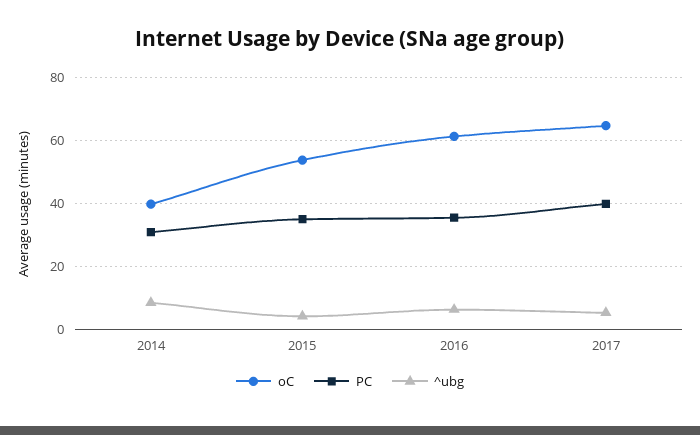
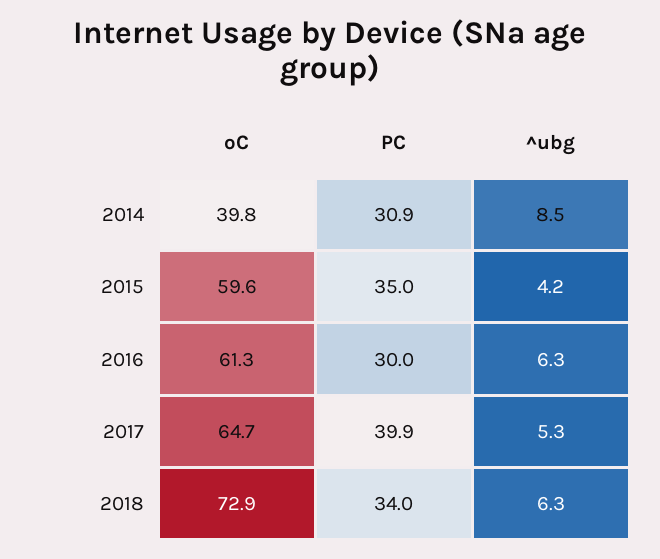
oC, 2015: 54 -> 59.6
PC, 2016: 36 -> 30
oC, 2018: none -> 72.9
PC, 2018: none -> 34
^ubg, 2018: none -> 6.3

